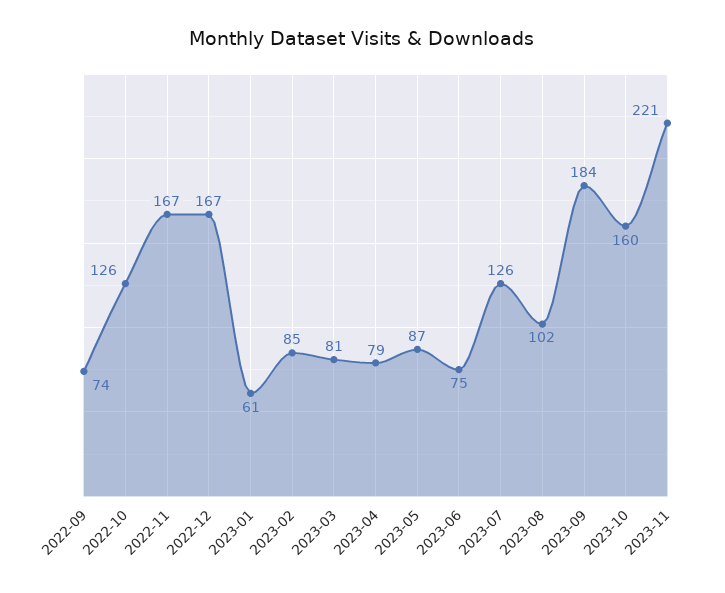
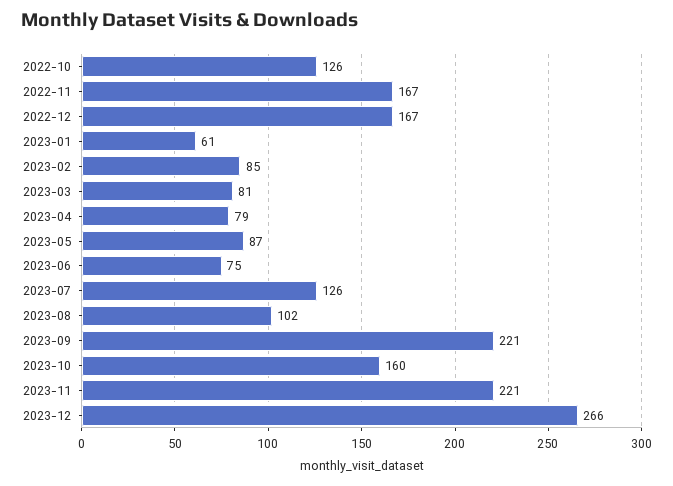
2022-09: 74 -> none
2023-09: 184 -> 221
2023-12: none -> 266

